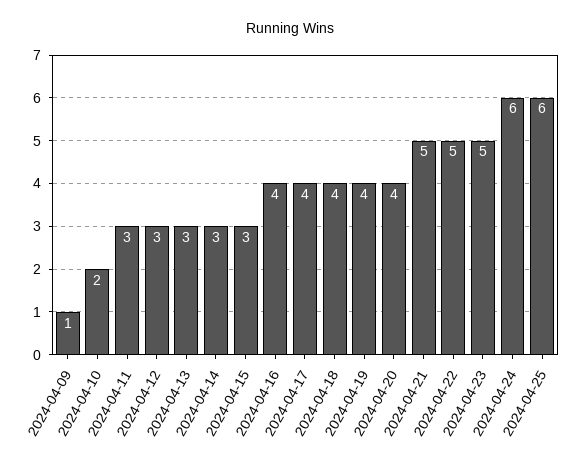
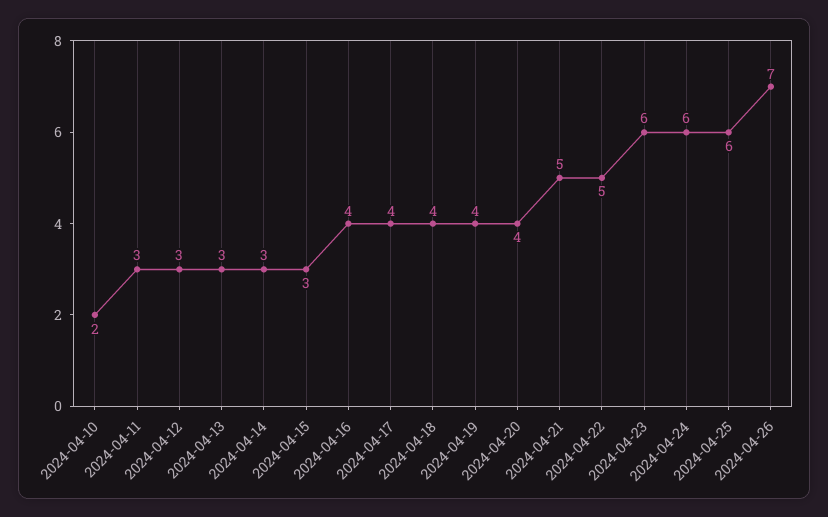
2024-04-09: 1 -> none
2024-04-23: 5 -> 6
2024-04-26: none -> 7

